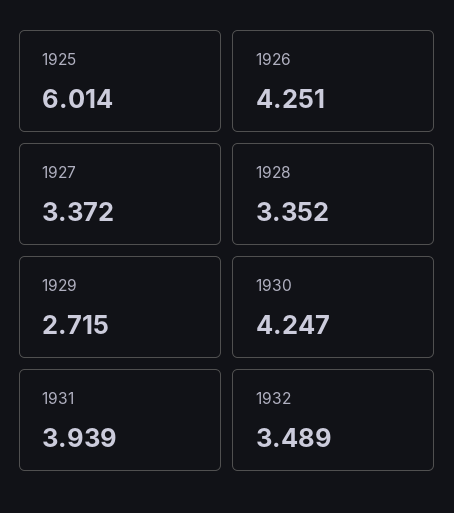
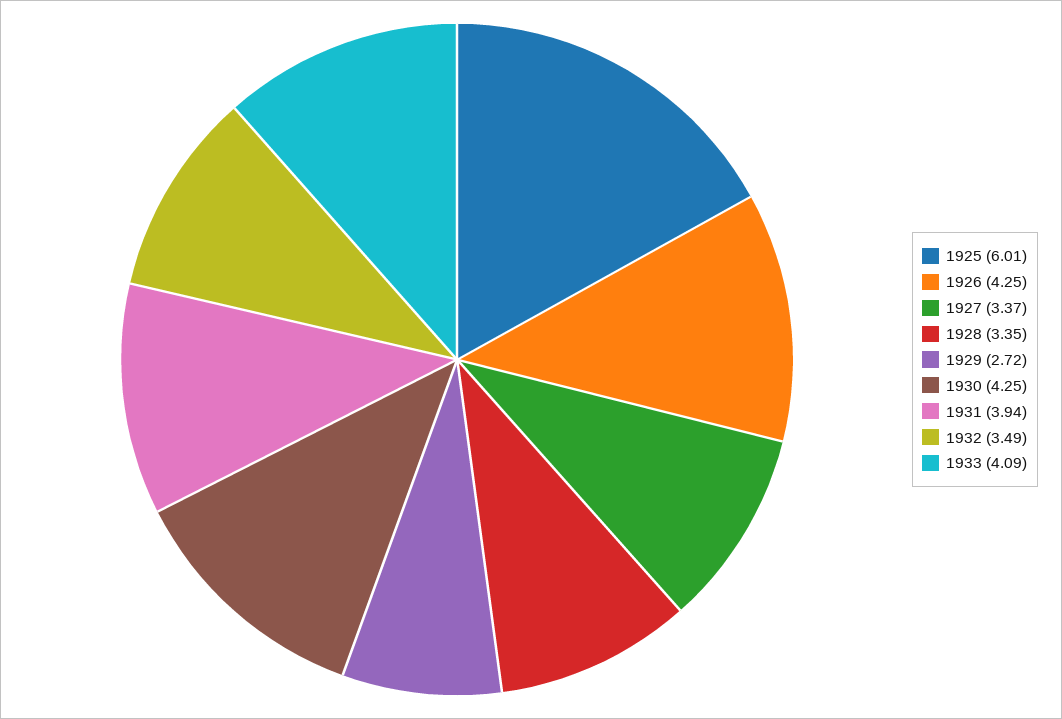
1933: none -> 4.09

